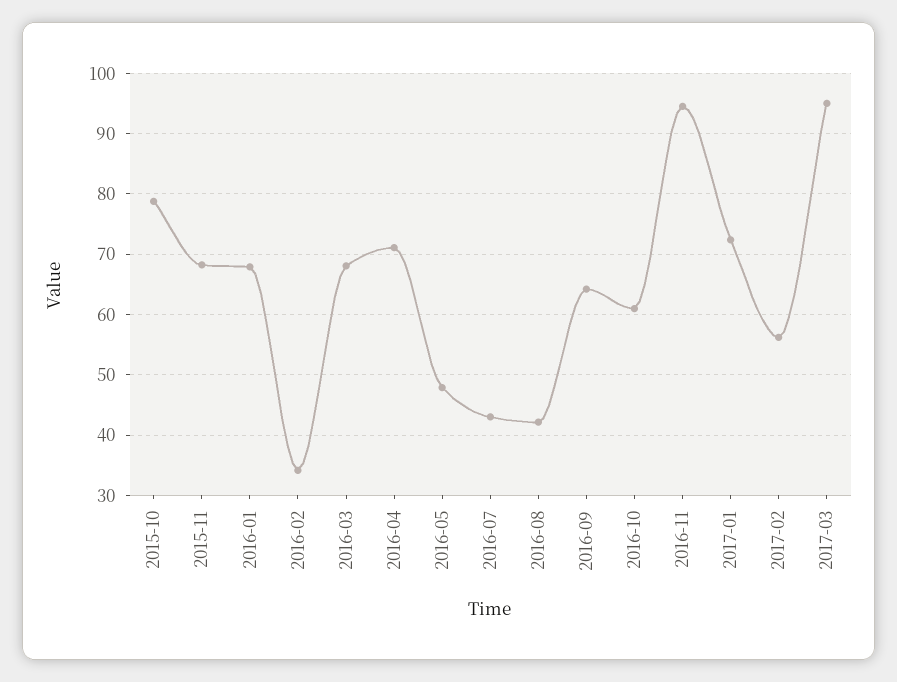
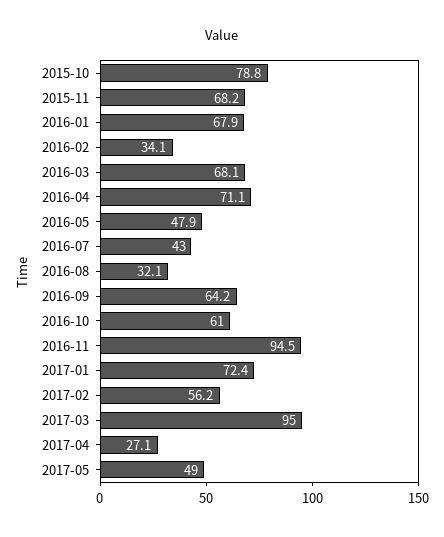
2016-08: 42 -> 32.1
2017-04: none -> 27.1
2017-05: none -> 49

